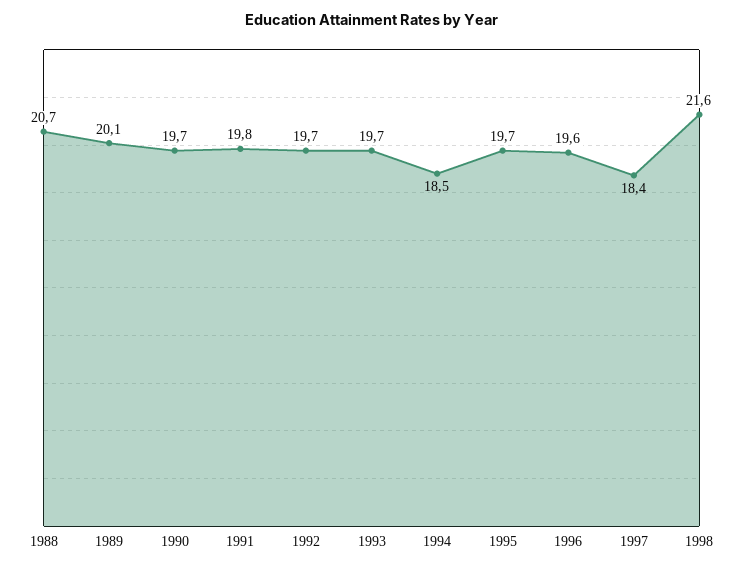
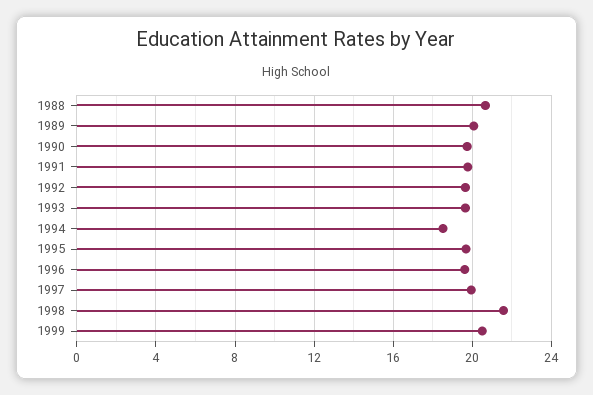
1997: 18.4 -> 20
1999: none -> 20.5

